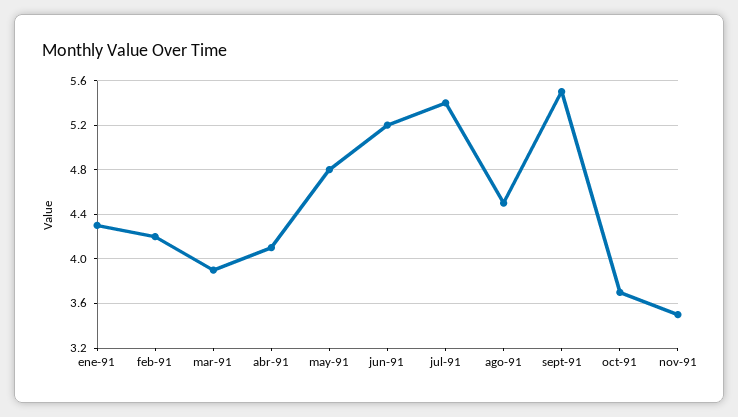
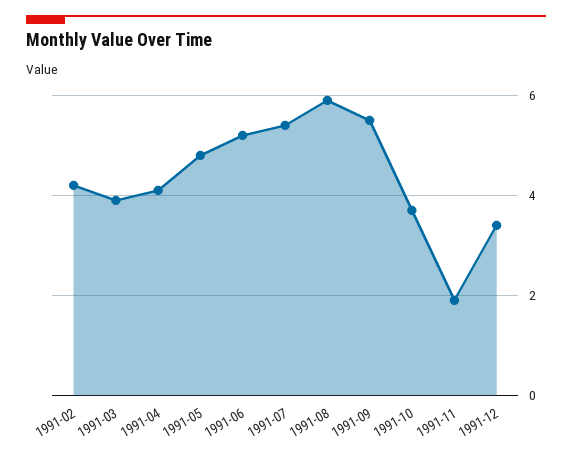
ene-91: 4.3 -> none
ago-91: 4.5 -> 6
nov-91: 3.5 -> 2
1991-12: none -> 3.5

